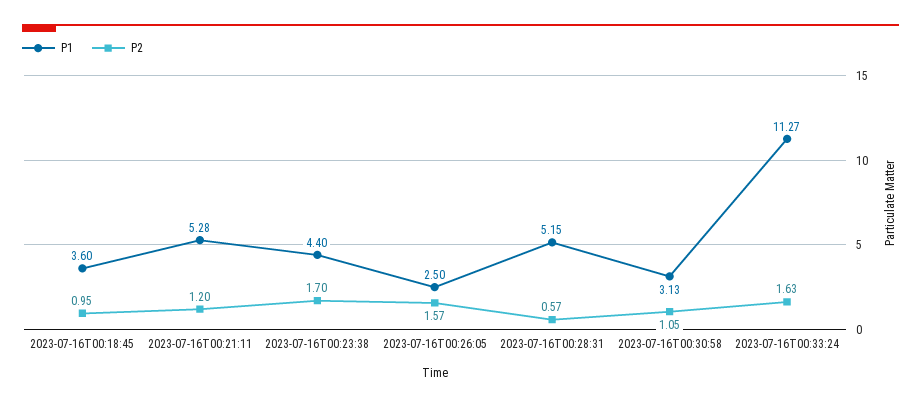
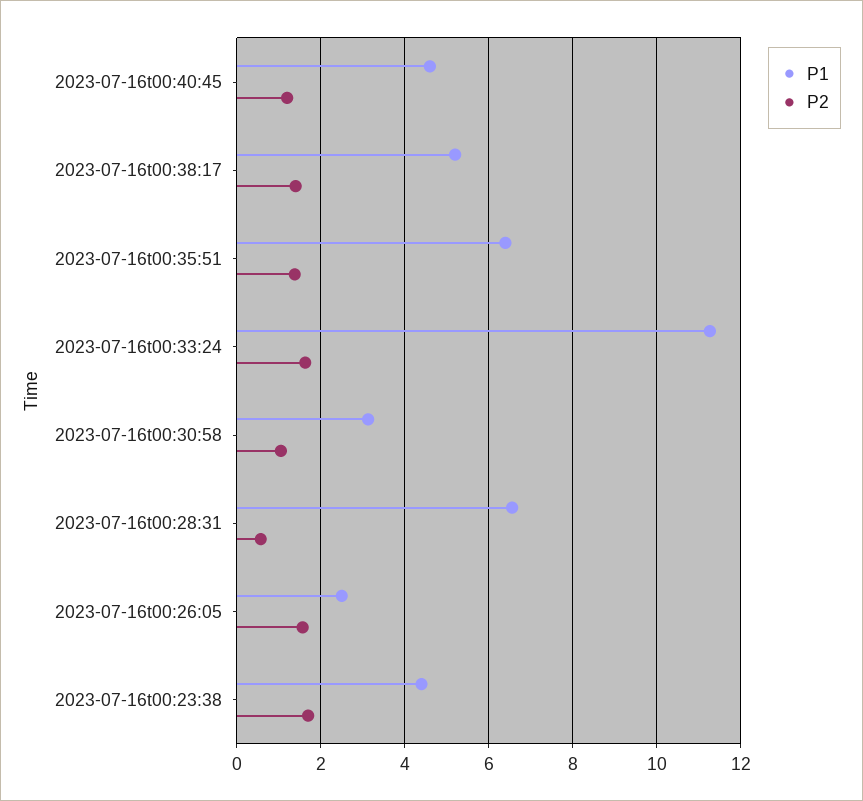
P1, 2023-07-16T00:18:45: 3.6 -> none
P2, 2023-07-16T00:18:45: 0.95 -> none
P1, 2023-07-16T00:21:11: 5.28 -> none
P2, 2023-07-16T00:21:11: 1.2 -> none
P1, 2023-07-16T00:28:31: 5.15 -> 6.6
P1, 2023-07-16t00:40:45: none -> 4.6
P2, 2023-07-16t00:40:45: none -> 1.2
P1, 2023-07-16t00:38:17: none -> 5.2
P2, 2023-07-16t00:38:17: none -> 1.4
P1, 2023-07-16t00:35:51: none -> 6.4
P2, 2023-07-16t00:35:51: none -> 1.4

